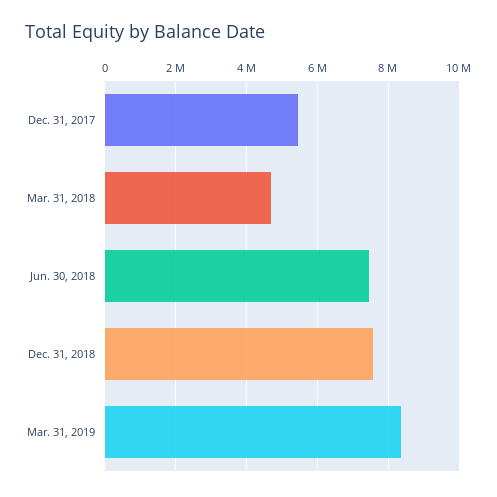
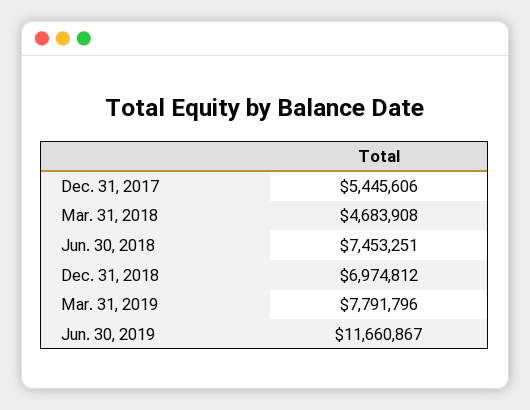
Dec. 31, 2018: 7600000 -> 6974812
Mar. 31, 2019: 8400000 -> 7791796
Jun. 30, 2019: none -> 11660867

